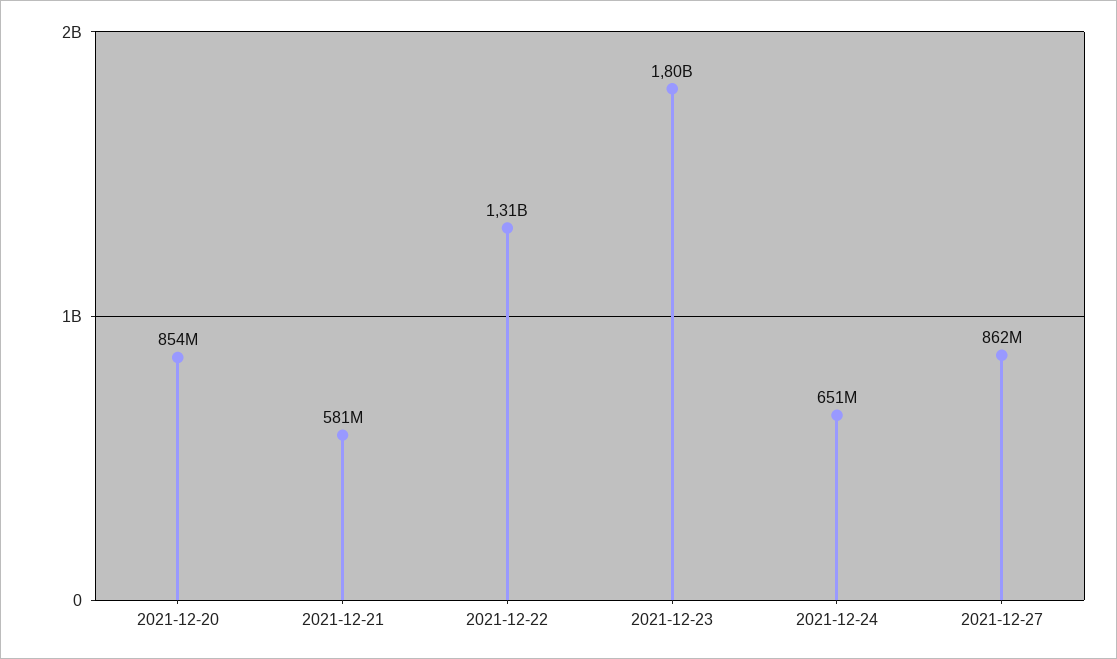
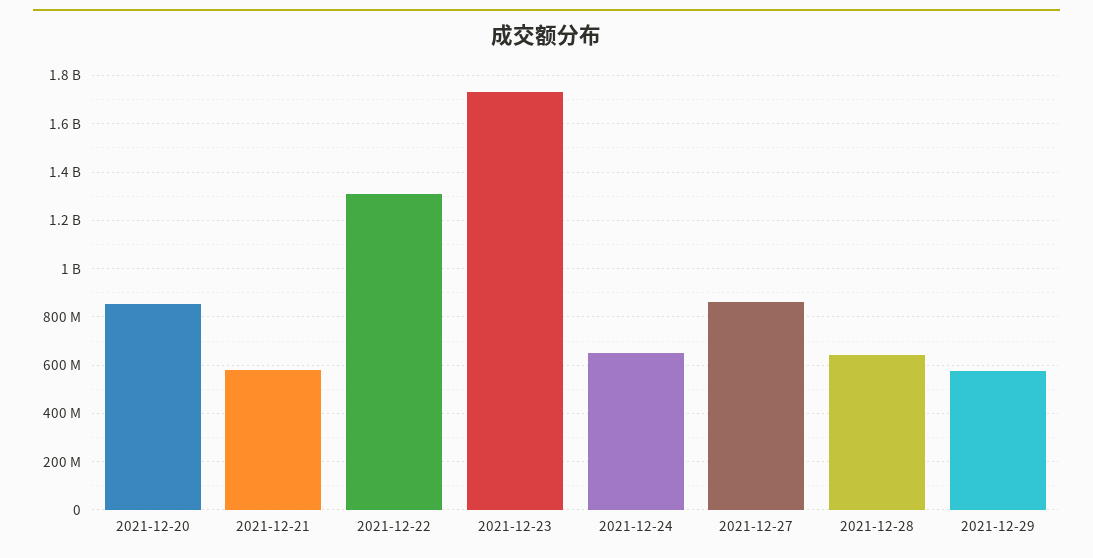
2021-12-23: 1800000000 -> 1725000000
2021-12-28: none -> 650000000
2021-12-29: none -> 575000000

